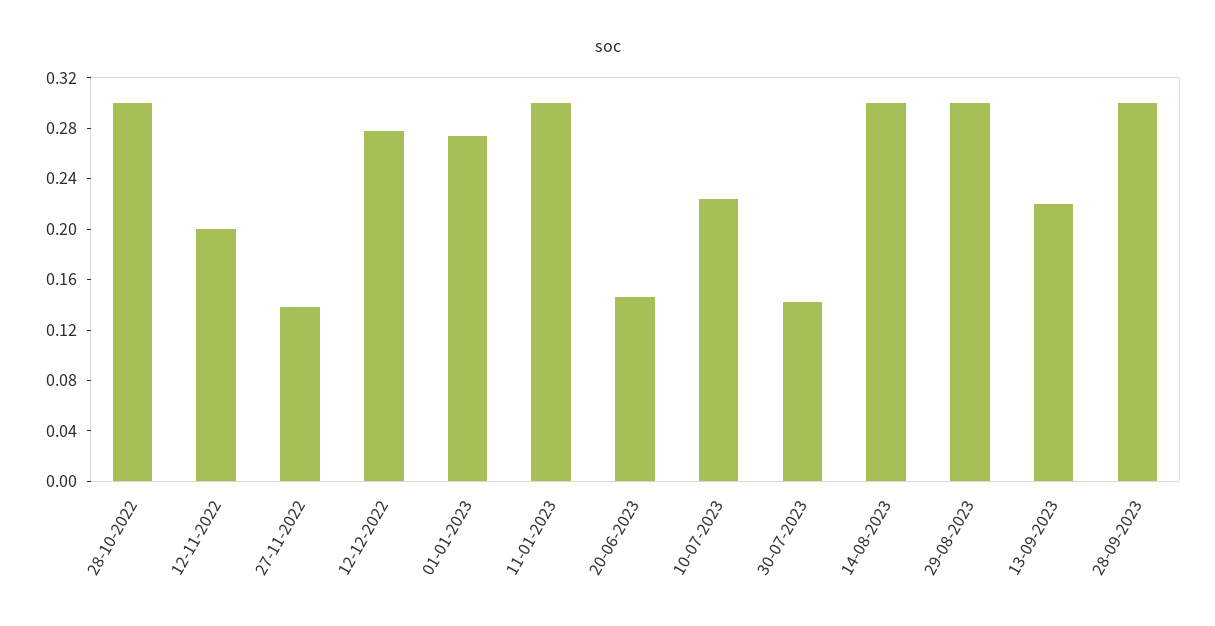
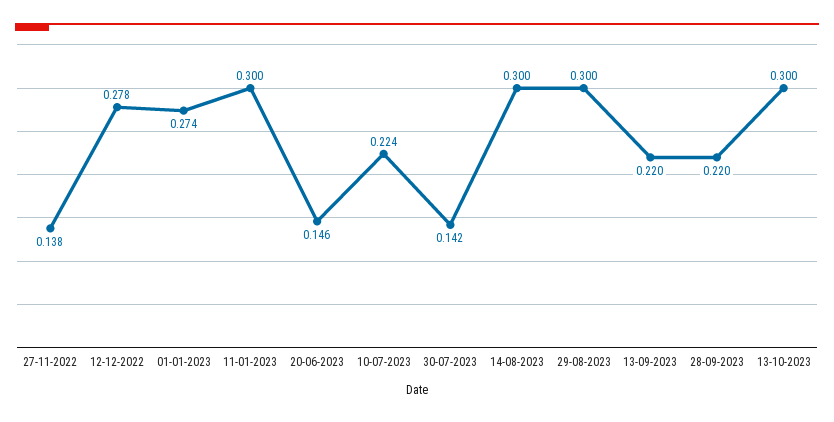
28-10-2022: 0.3 -> none
12-11-2022: 0.2 -> none
28-09-2023: 0.3 -> 0.22
13-10-2023: none -> 0.3

